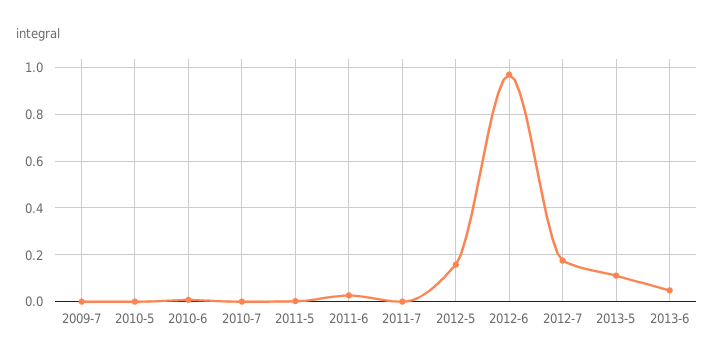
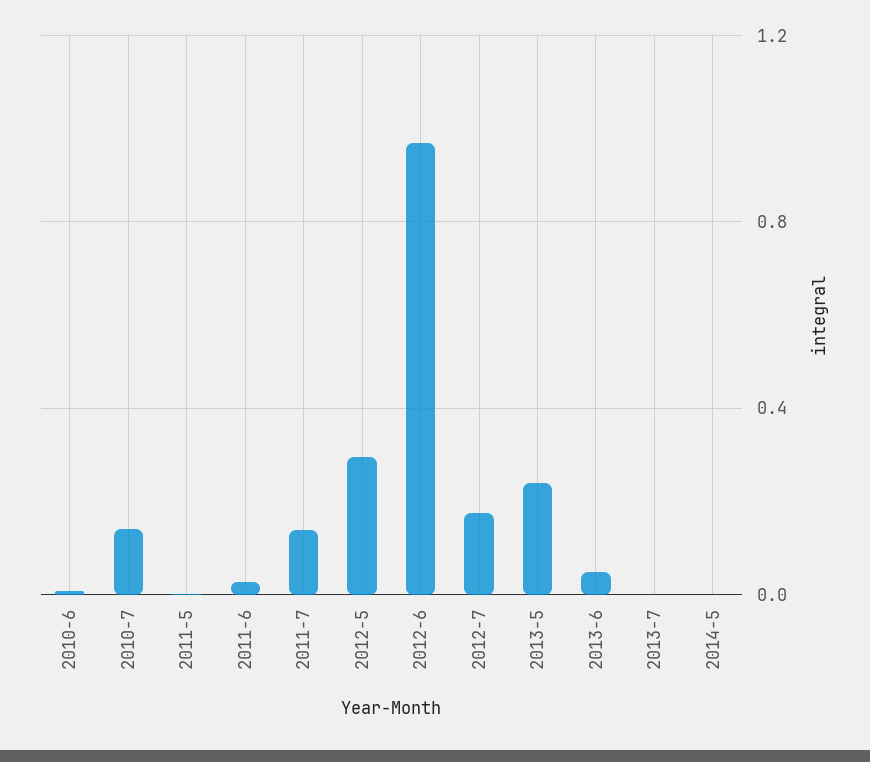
2009-7: 0 -> none
2010-5: 0 -> none
2010-7: 0 -> 0.15
2011-7: 0 -> 0.15
2012-5: 0.15 -> 0.3
2013-5: 0.1 -> 0.25
2013-7: none -> 0
2014-5: none -> 0

